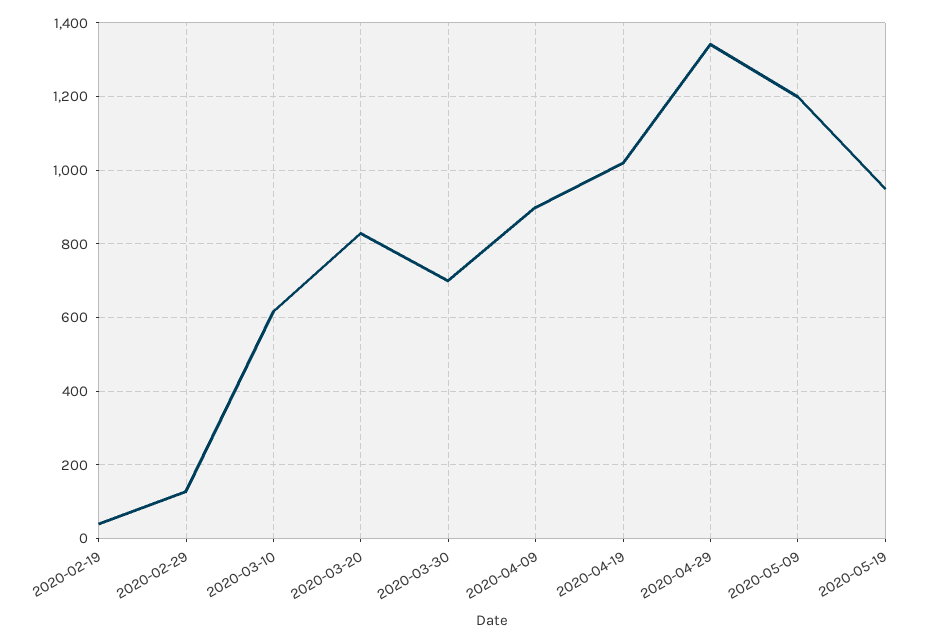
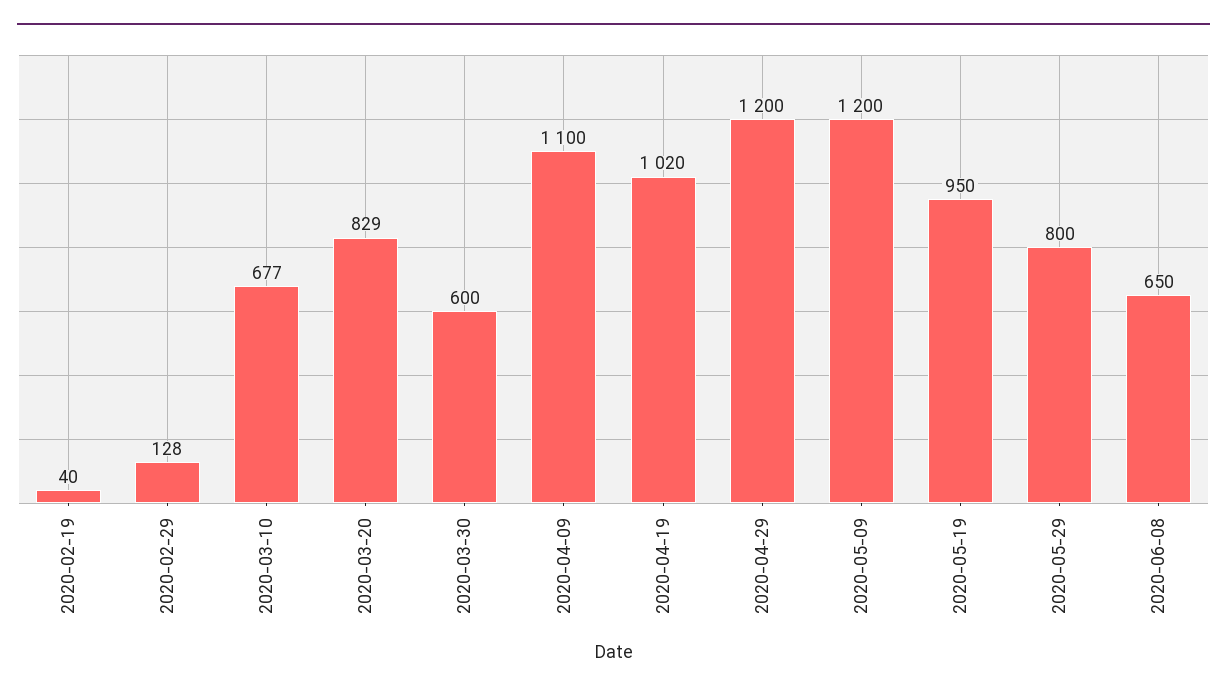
2020-03-10: 620 -> 677
2020-03-30: 700 -> 600
2020-04-09: 900 -> 1100
2020-04-29: 1340 -> 1200
2020-05-29: none -> 800
2020-06-08: none -> 650

